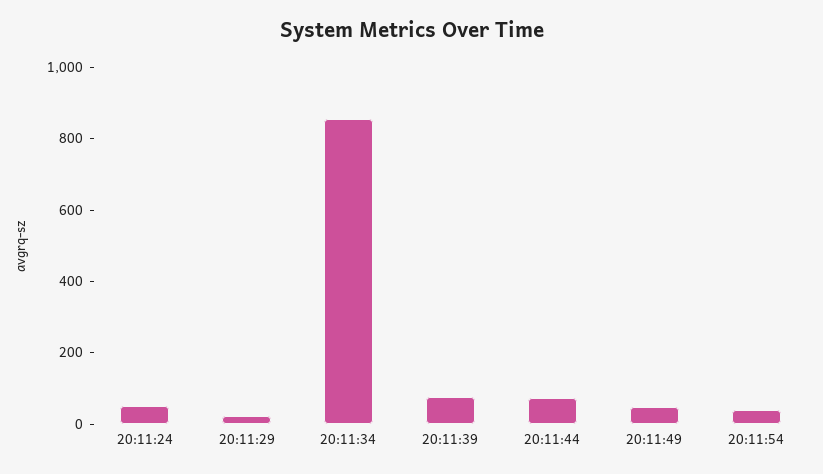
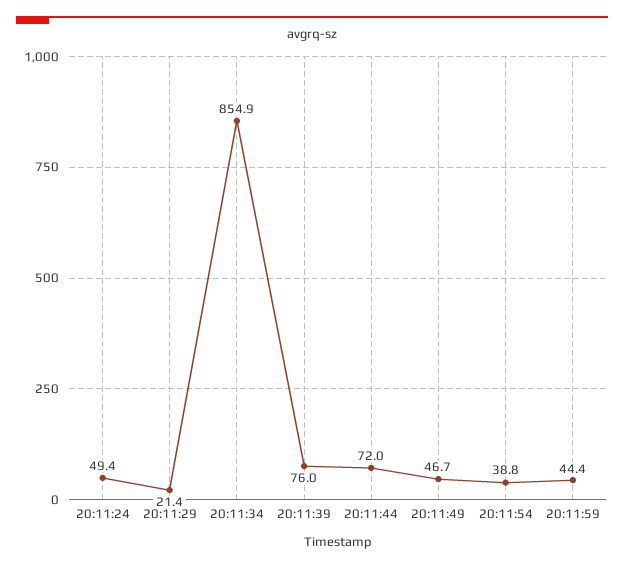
20:11:59: none -> 44.4

